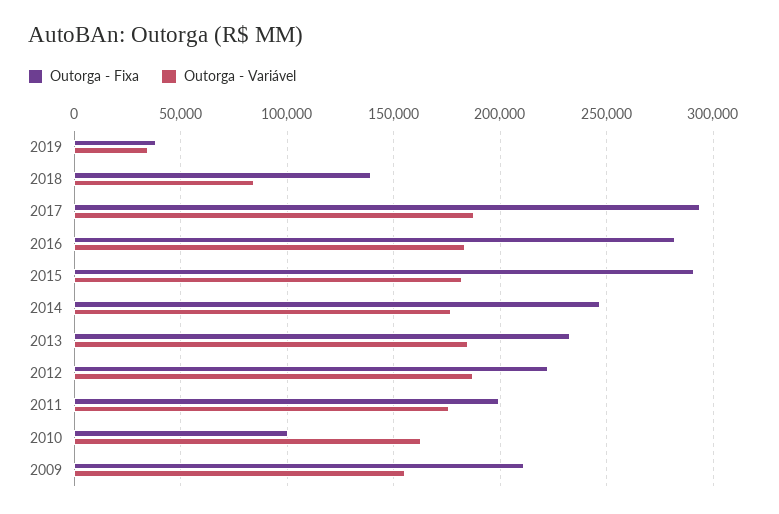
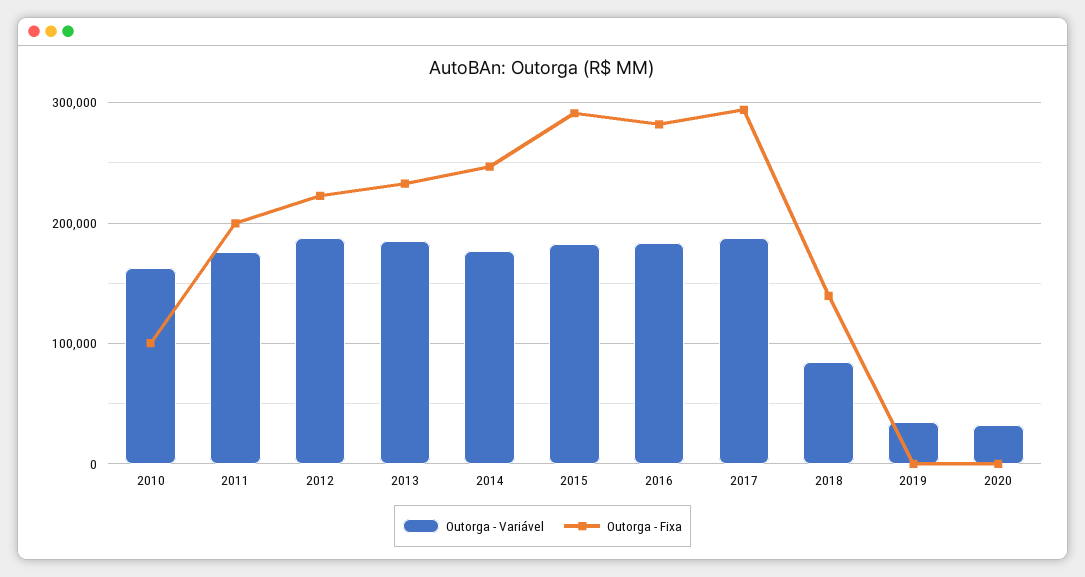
Outorga - Fixa, 2019: 40000 -> 0
Outorga - Fixa, 2009: 210000 -> none
Outorga - Variável, 2009: 155000 -> none
Outorga - Variável, 2020: none -> 30000
Outorga - Fixa, 2020: none -> 0

